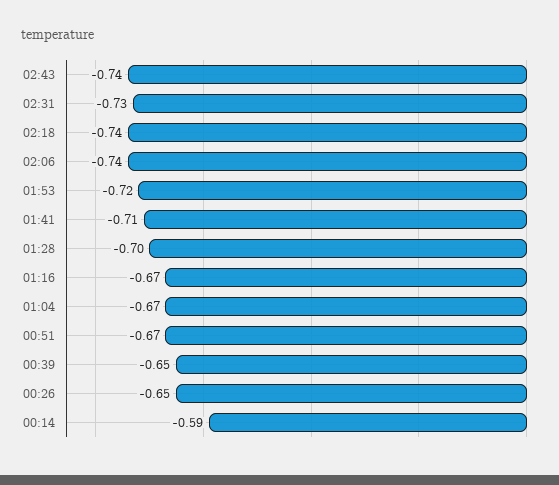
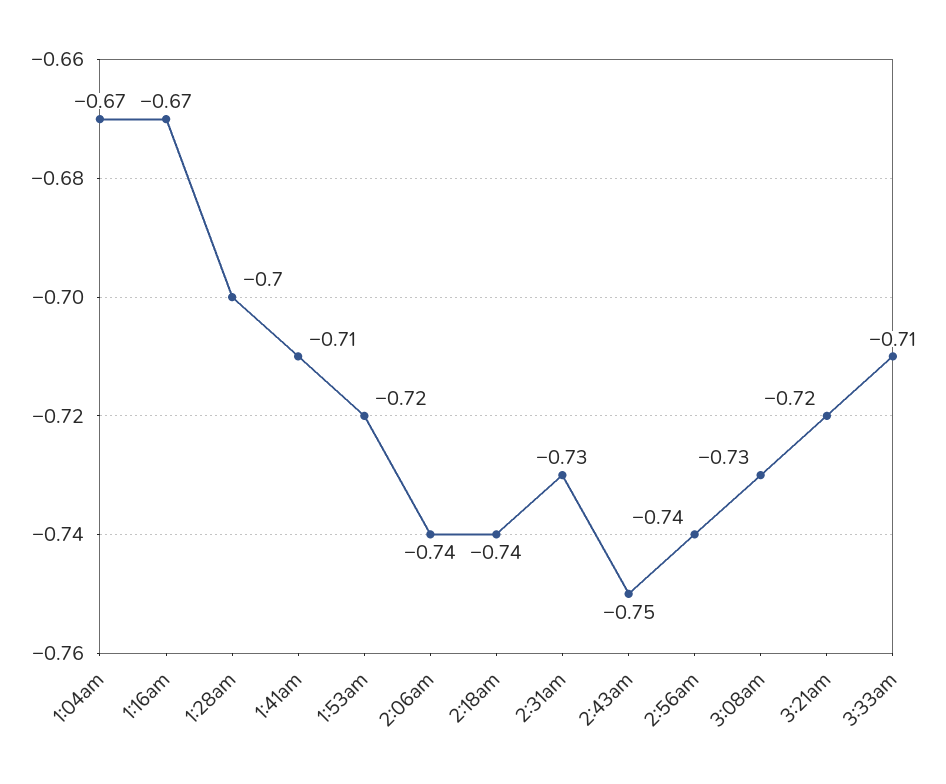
02:43: -0.74 -> -0.75
00:51: -0.67 -> none
00:39: -0.65 -> none
00:26: -0.65 -> none
00:14: -0.59 -> none
2:56am: none -> -0.74
3:08am: none -> -0.73
3:21am: none -> -0.72
3:33am: none -> -0.71

